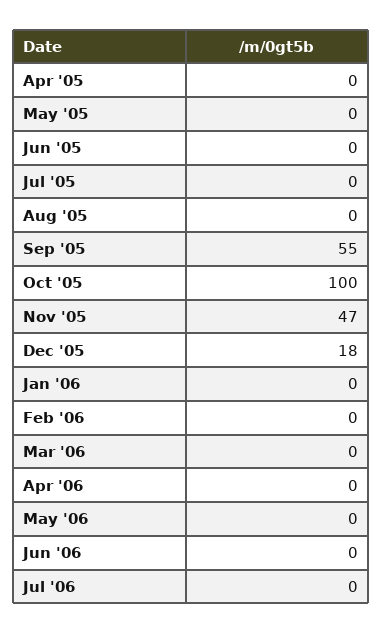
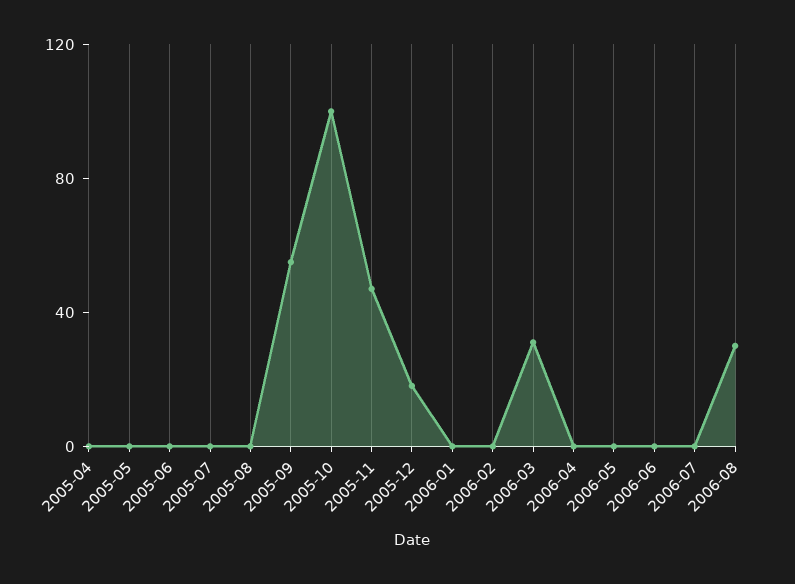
Mar '06: 0 -> 30
2006-08: none -> 30

